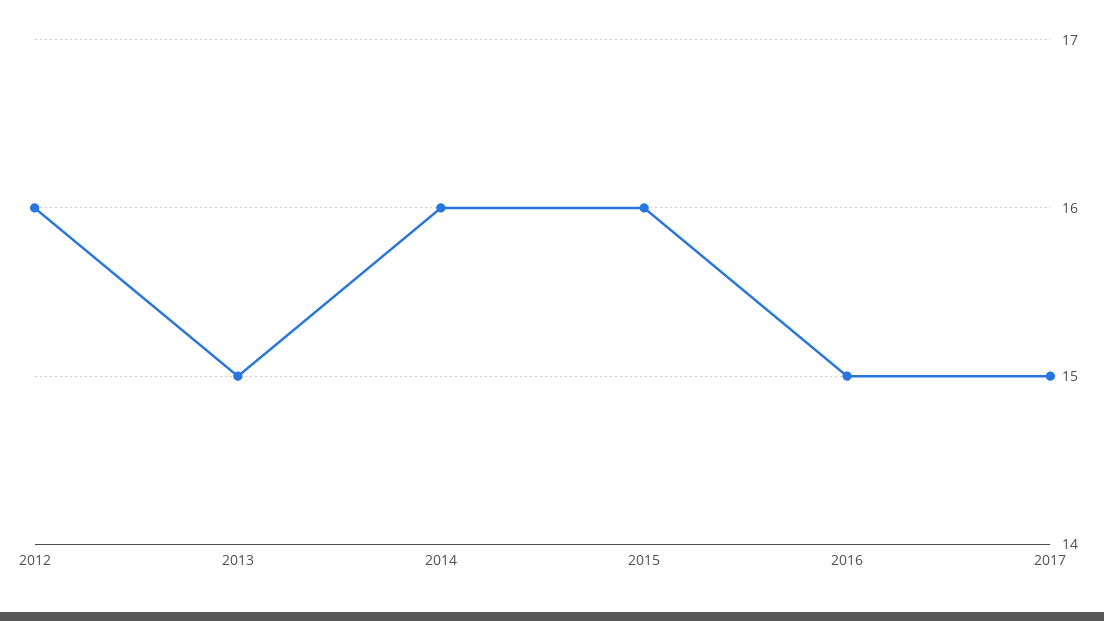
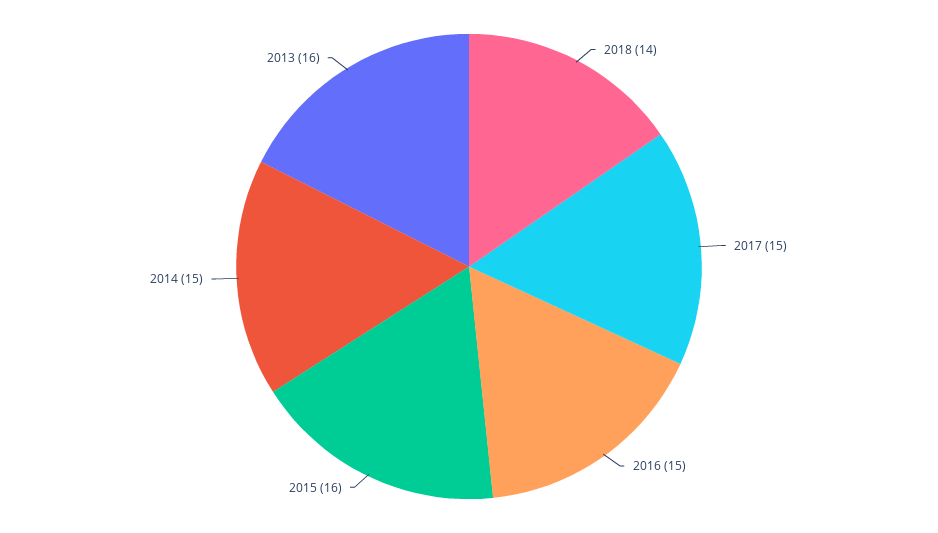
2012: 16 -> none
2013: 15 -> 16
2014: 16 -> 15
2018: none -> 14

